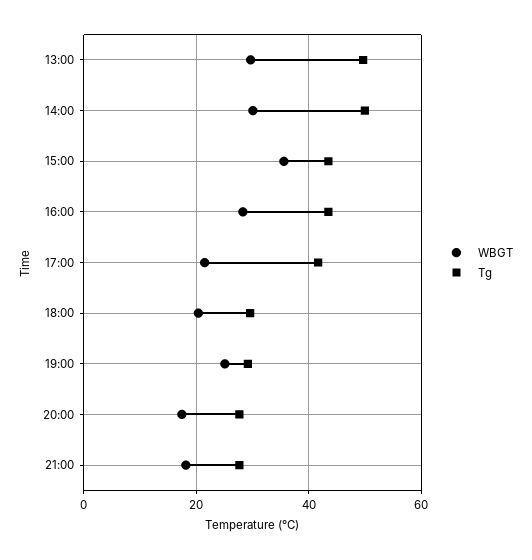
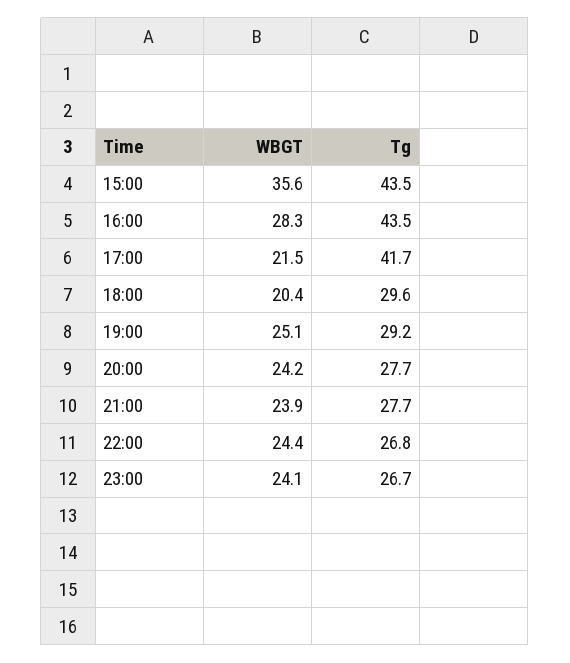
WBGT, 13:00: 30 -> none
Tg, 13:00: 50 -> none
WBGT, 14:00: 30 -> none
Tg, 14:00: 50 -> none
WBGT, 20:00: 18 -> 24.2
WBGT, 21:00: 18 -> 23.9
WBGT, 22:00: none -> 24.4
Tg, 22:00: none -> 26.8
WBGT, 23:00: none -> 24.1
Tg, 23:00: none -> 26.7

